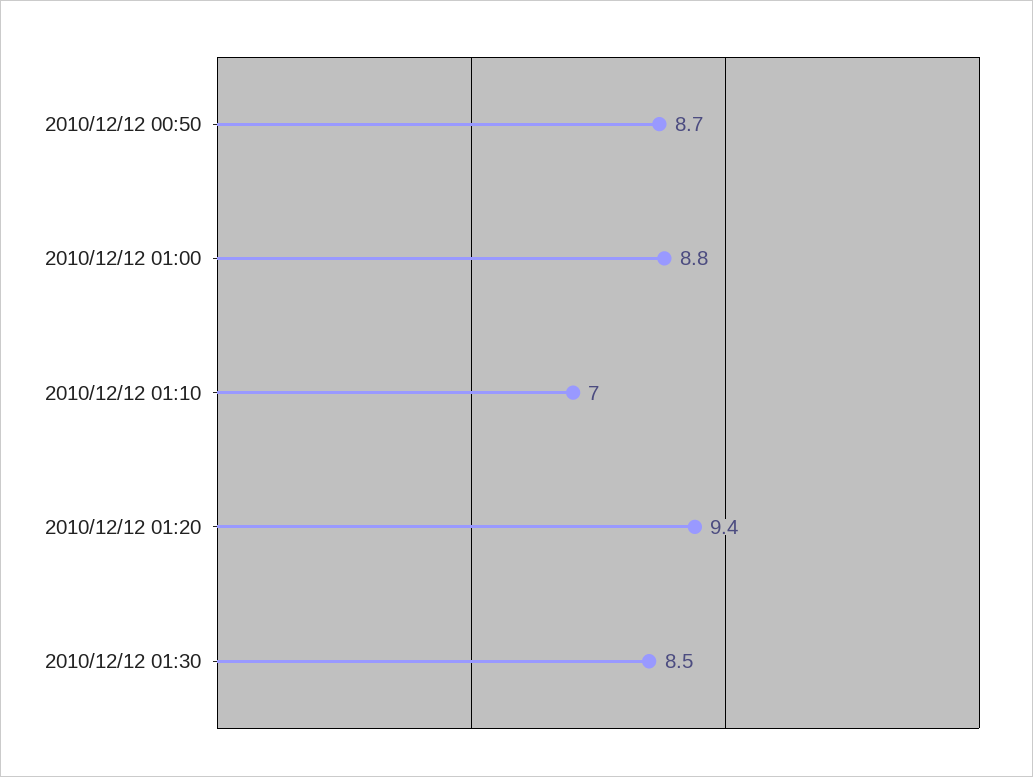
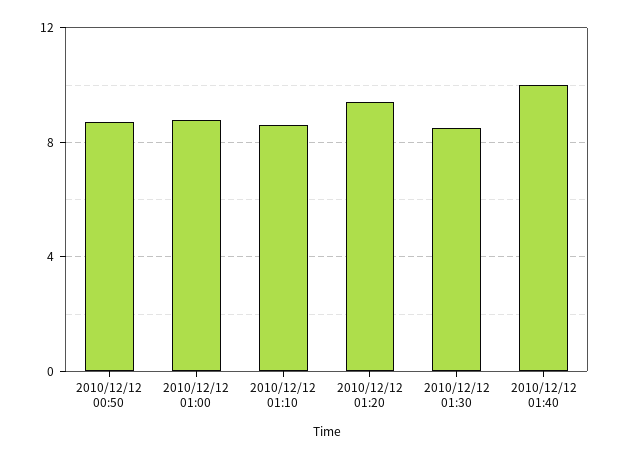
2010/12/12 01:10: 7 -> 8.5
2010/12/12 01:40: none -> 10

